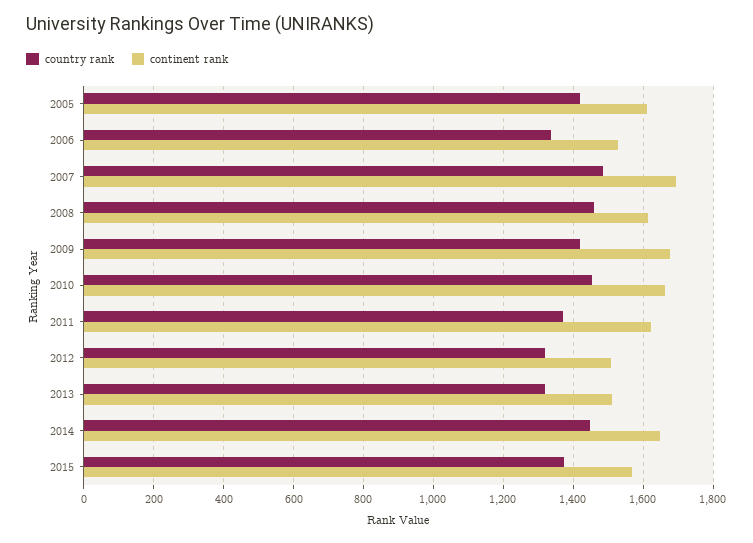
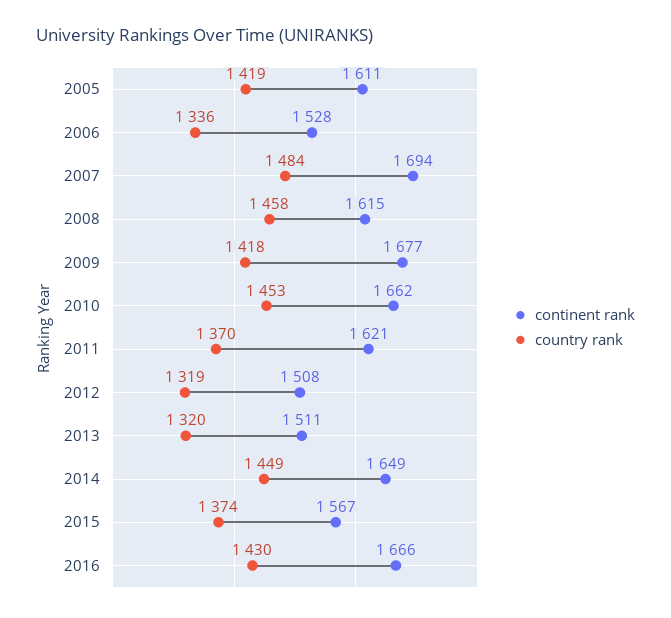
continent rank, 2016: none -> 1666
country rank, 2016: none -> 1430

